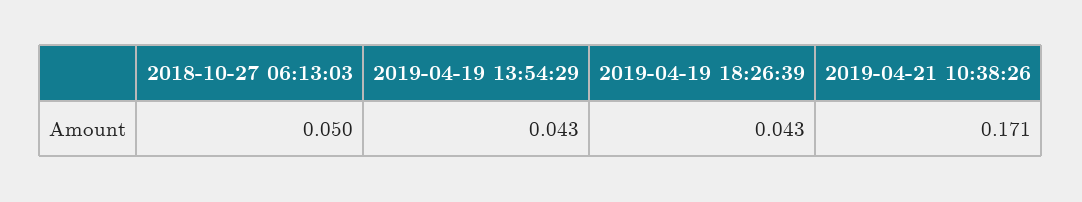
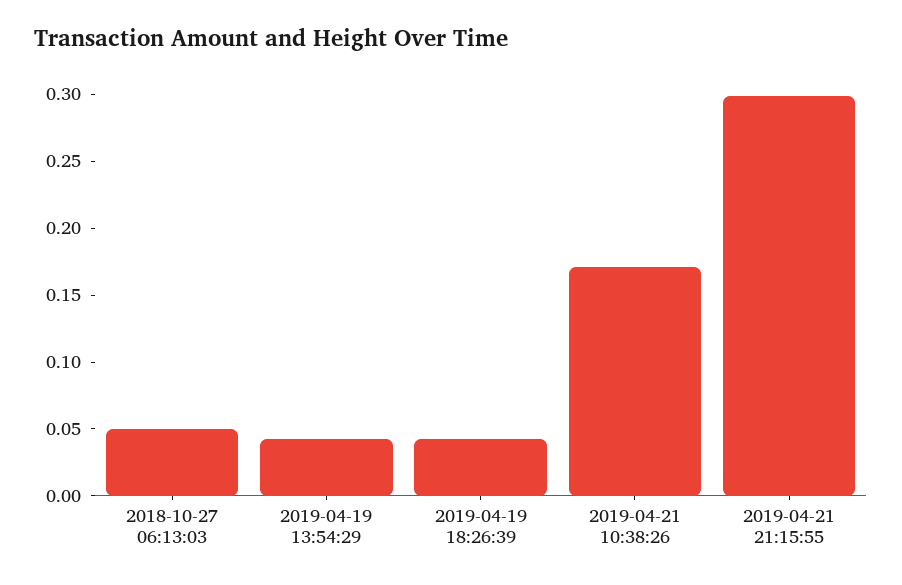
2019-04-21 21:15:55: none -> 0.3

